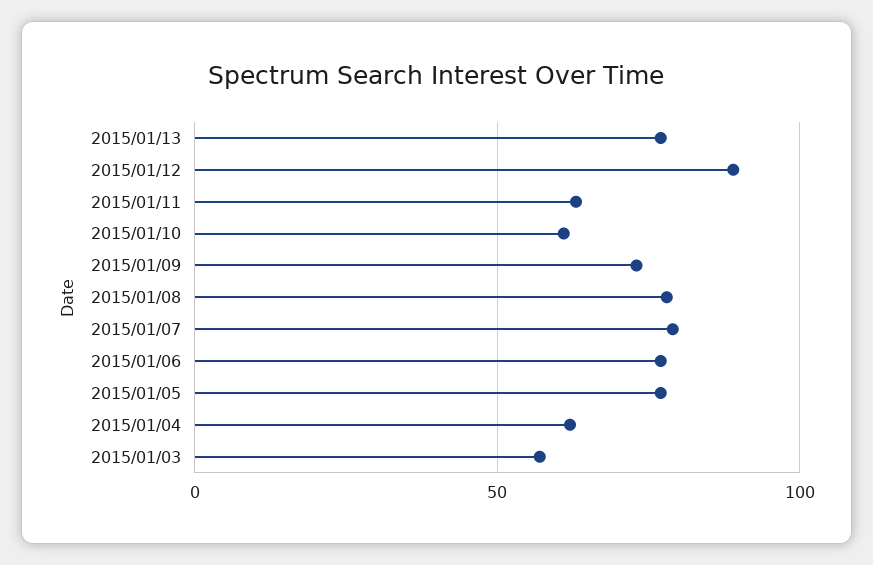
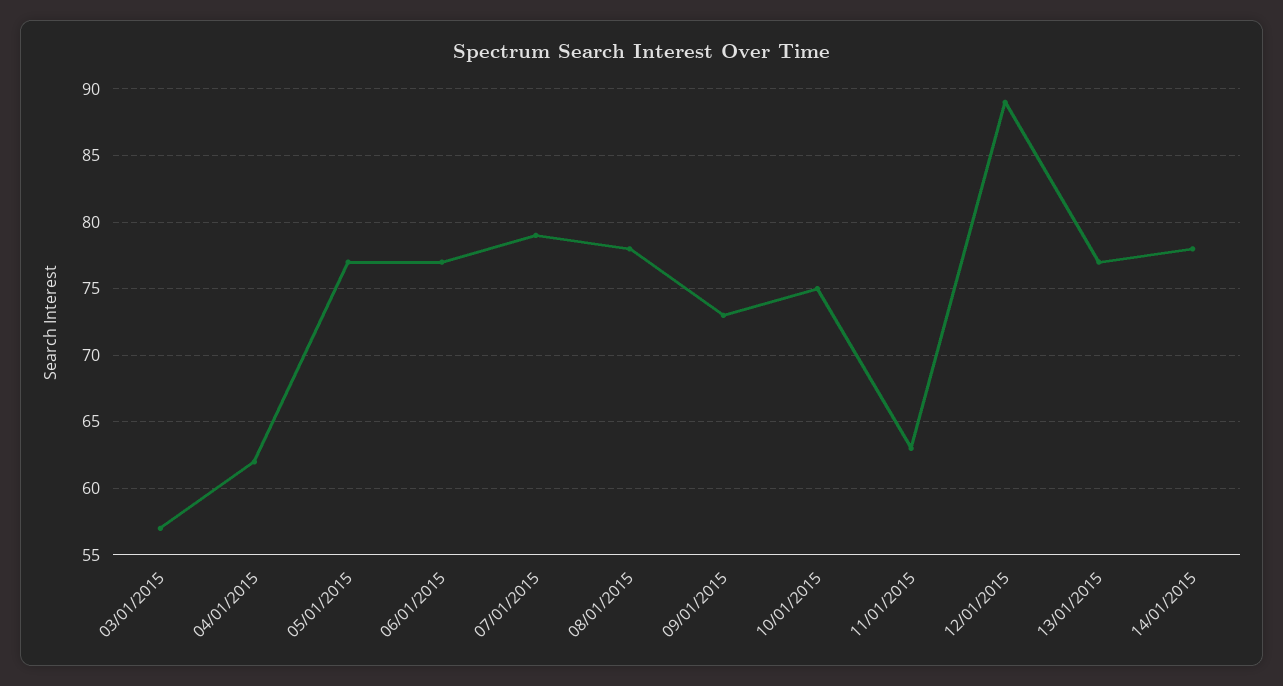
2015/01/10: 60 -> 75
14/01/2015: none -> 78

